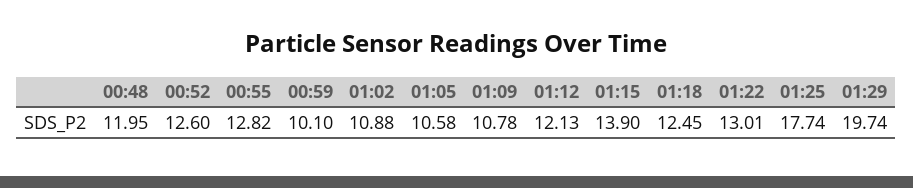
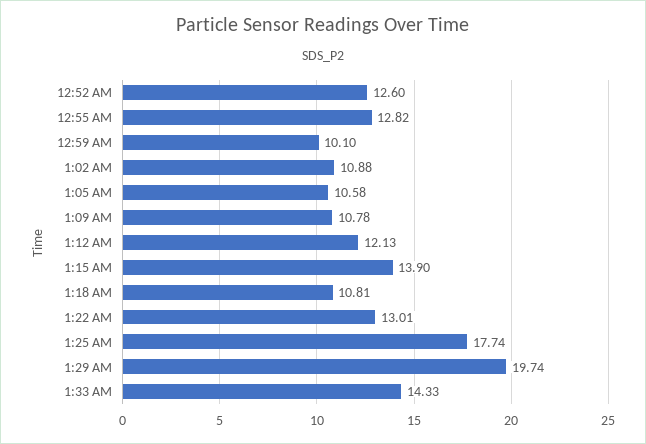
00:48: 11.95 -> none
01:18: 12.45 -> 10.81
1:33 AM: none -> 14.33

